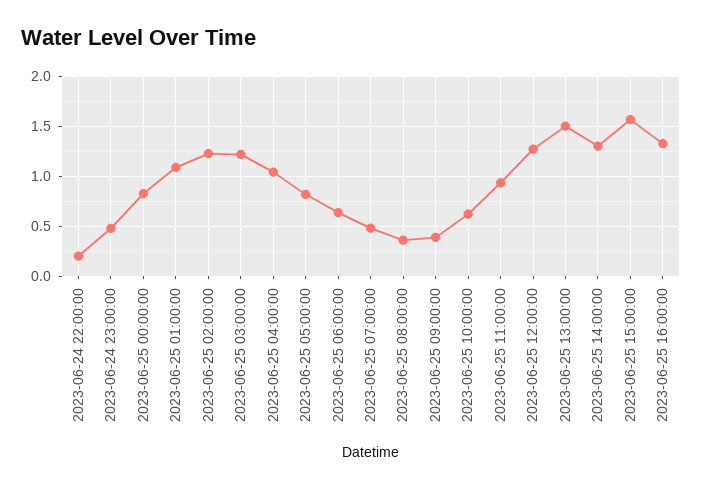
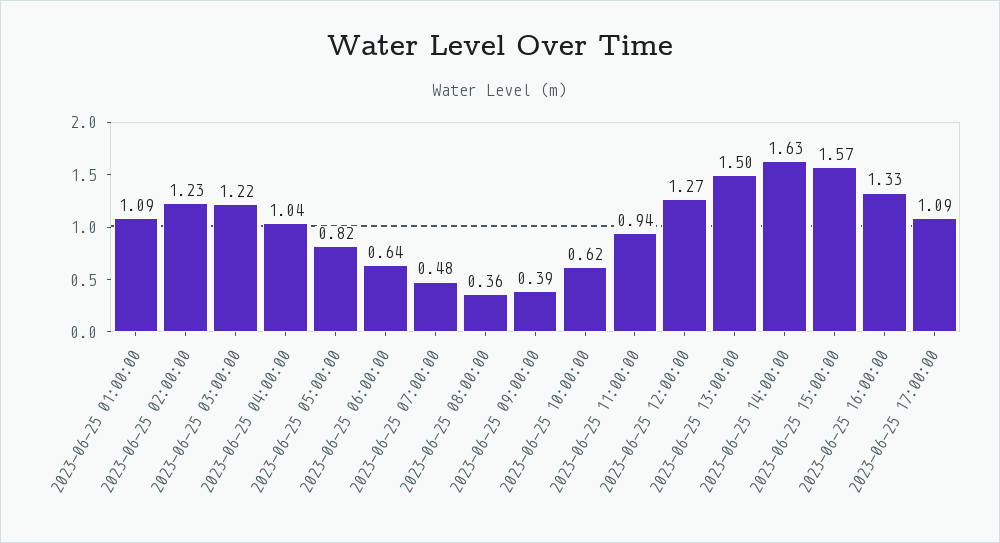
2023-06-24 22:00:00: 0.2 -> none
2023-06-24 23:00:00: 0.5 -> none
2023-06-25 00:00:00: 0.8 -> none
2023-06-25 14:00:00: 1.3 -> 1.63
2023-06-25 17:00:00: none -> 1.09

